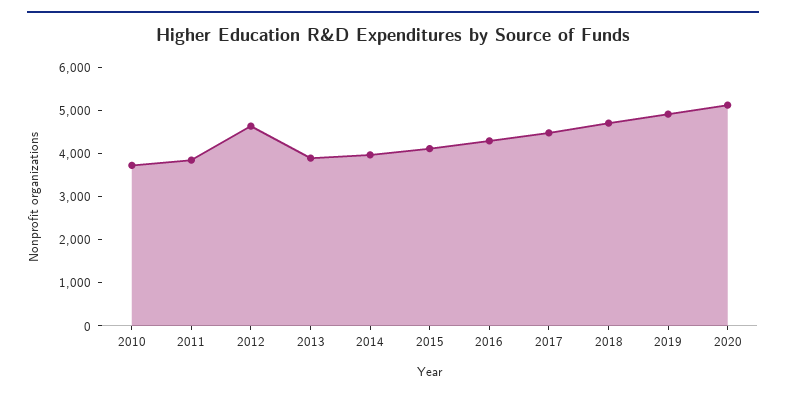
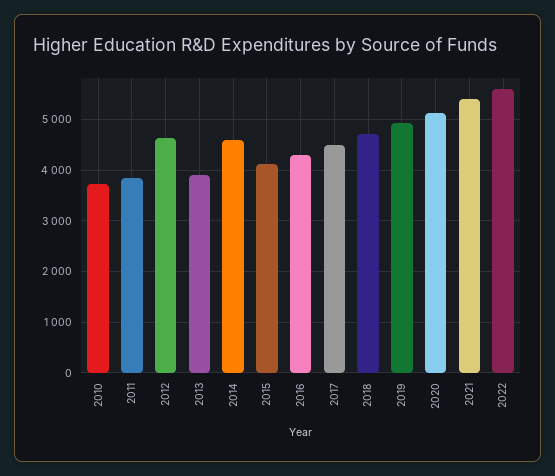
2014: 4000 -> 4600
2021: none -> 5400
2022: none -> 5600

